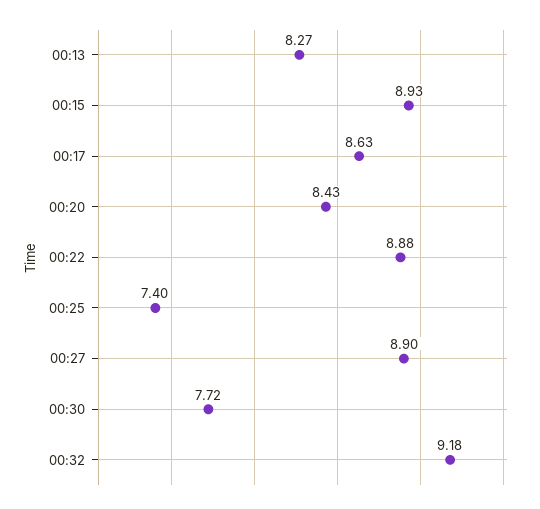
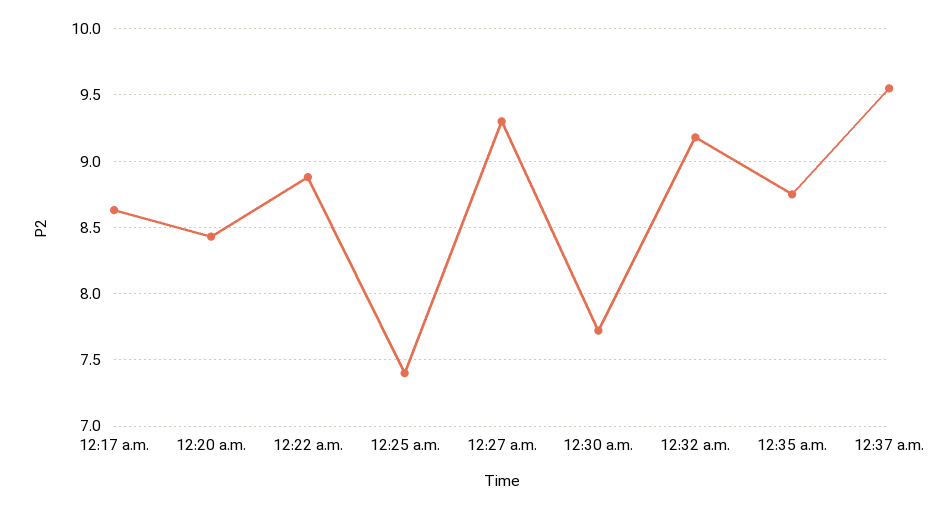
00:13: 8.27 -> none
00:15: 8.93 -> none
00:27: 8.9 -> 9.3
12:35 a.m.: none -> 8.75
12:37 a.m.: none -> 9.55

